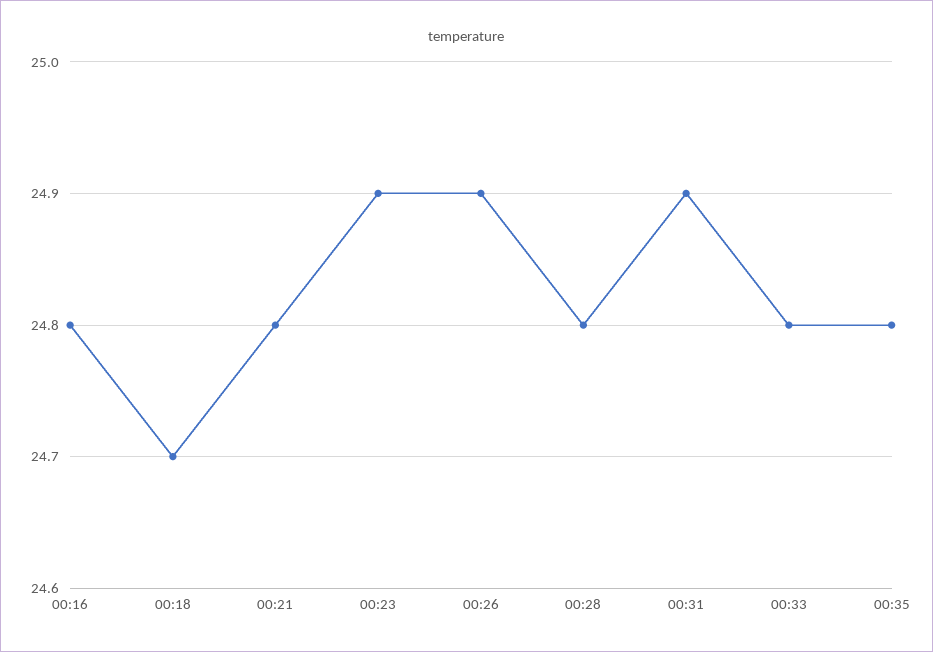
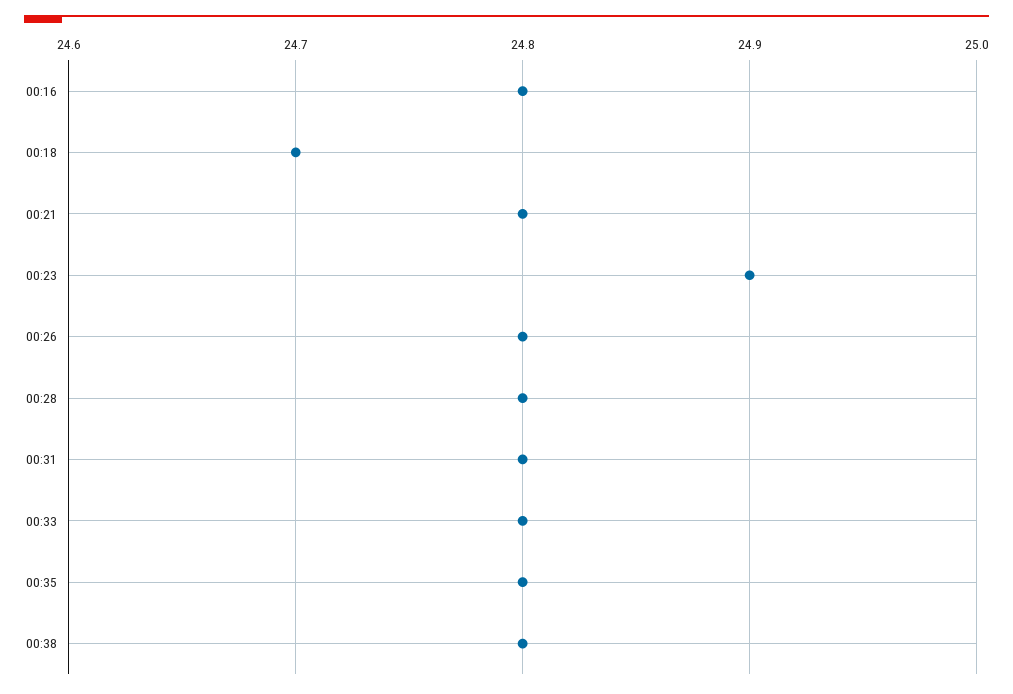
00:26: 24.9 -> 24.8
00:31: 24.9 -> 24.8
00:38: none -> 24.8

